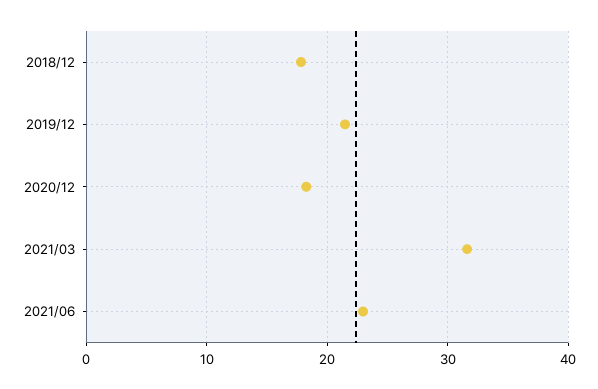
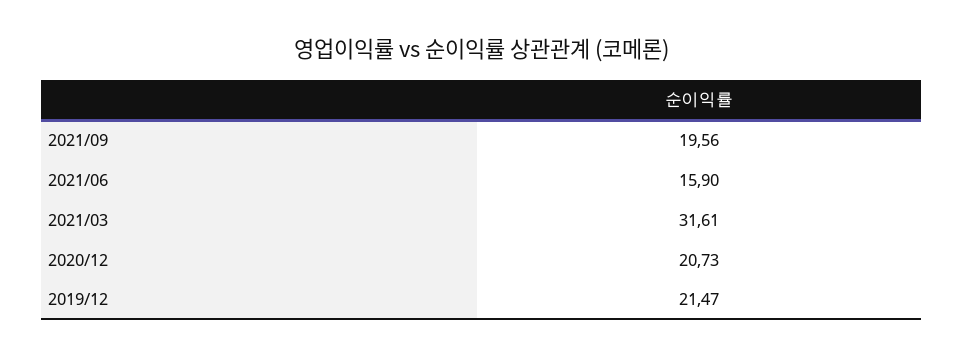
2018/12: 18 -> none
2020/12: 18 -> 20.73
2021/06: 23 -> 15.9
2021/09: none -> 19.56

